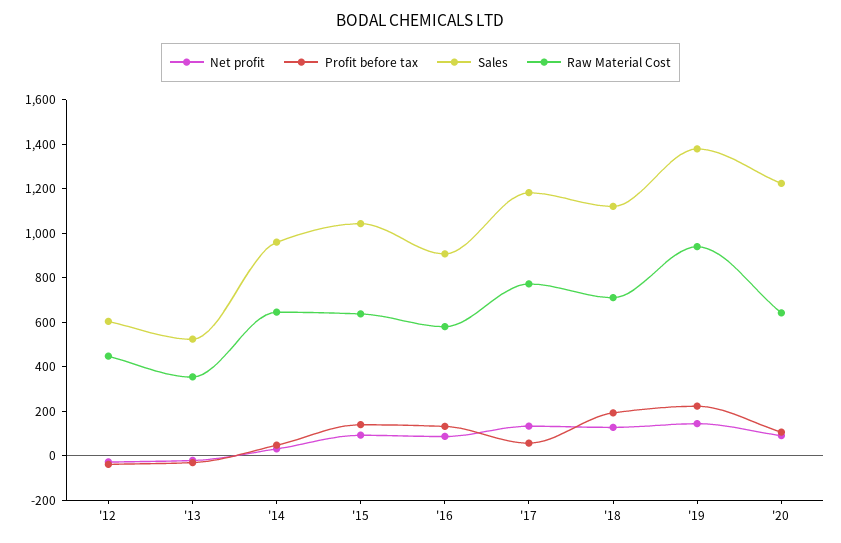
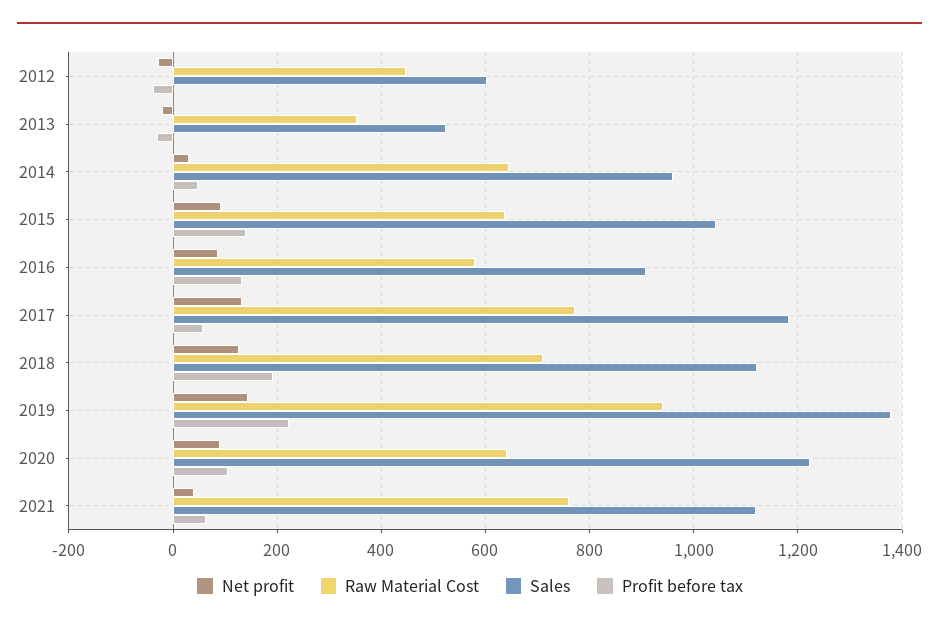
Net profit, 2021: none -> 40
Raw Material Cost, 2021: none -> 760
Sales, 2021: none -> 1120
Profit before tax, 2021: none -> 60

